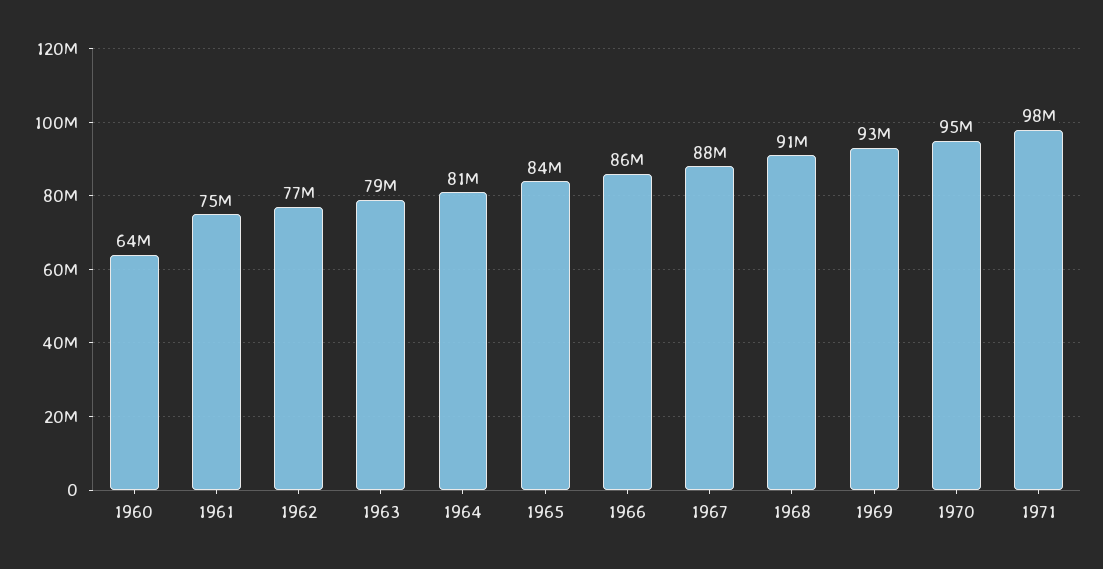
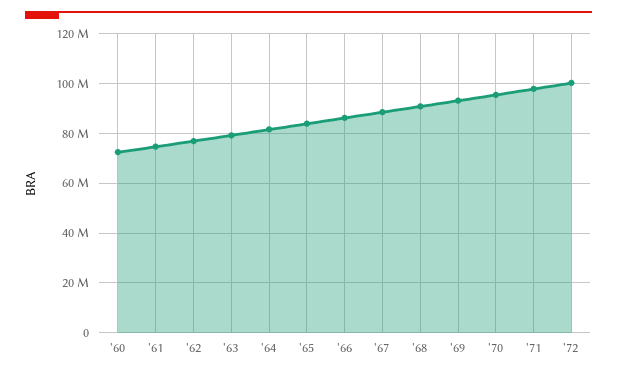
1960: 64000000 -> 72500000
'72: none -> 100000000

